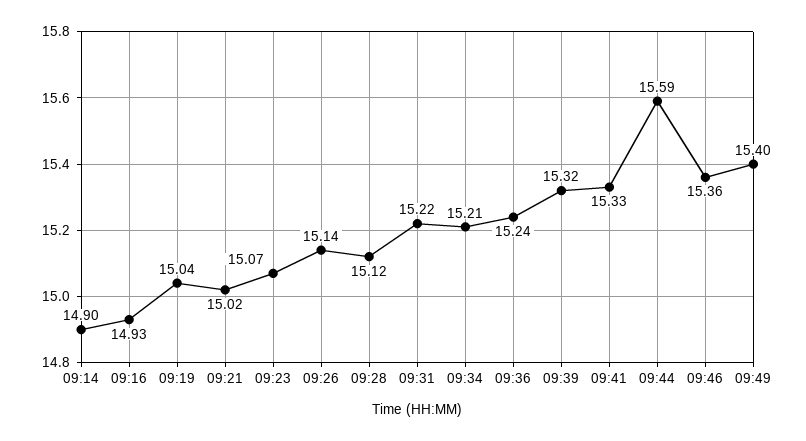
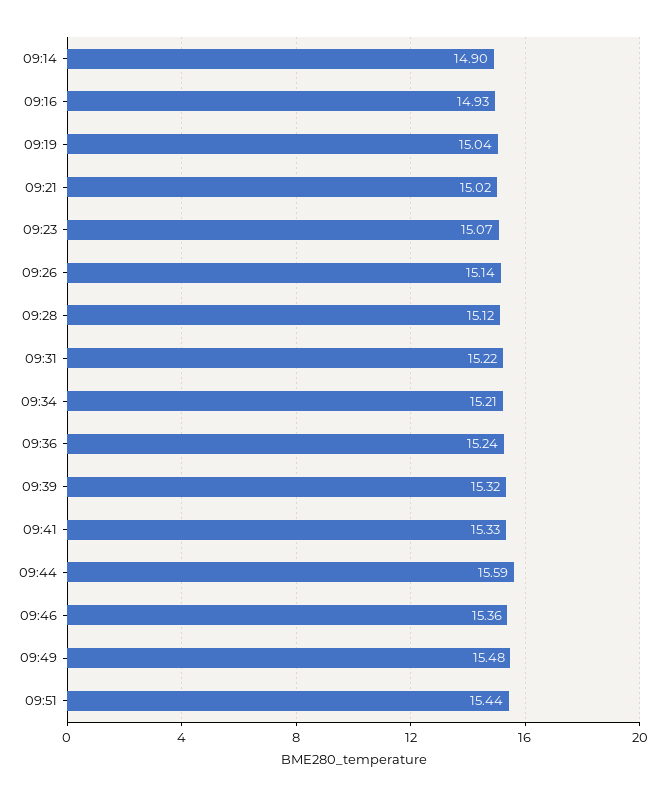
09:49: 15.4 -> 15.48
09:51: none -> 15.44

